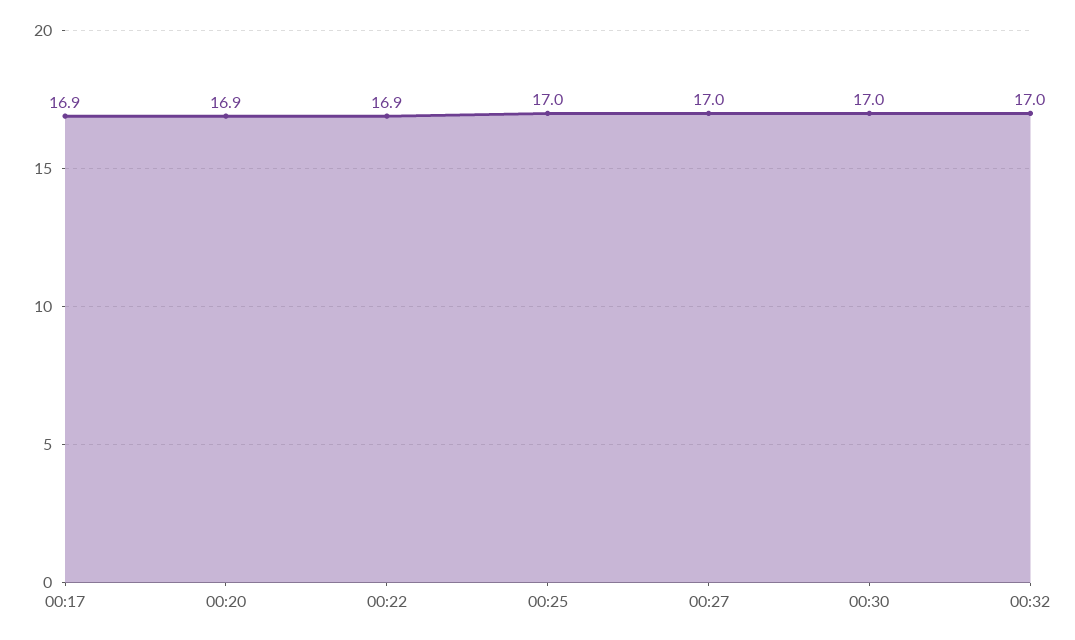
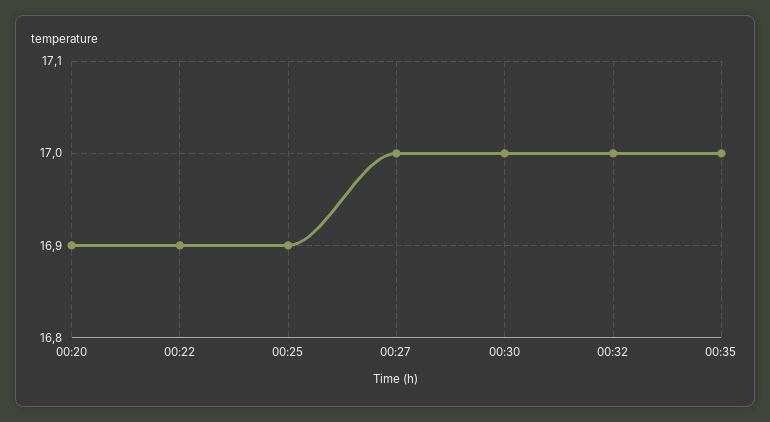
00:17: 16.9 -> none
00:25: 17 -> 16.9
00:35: none -> 17

